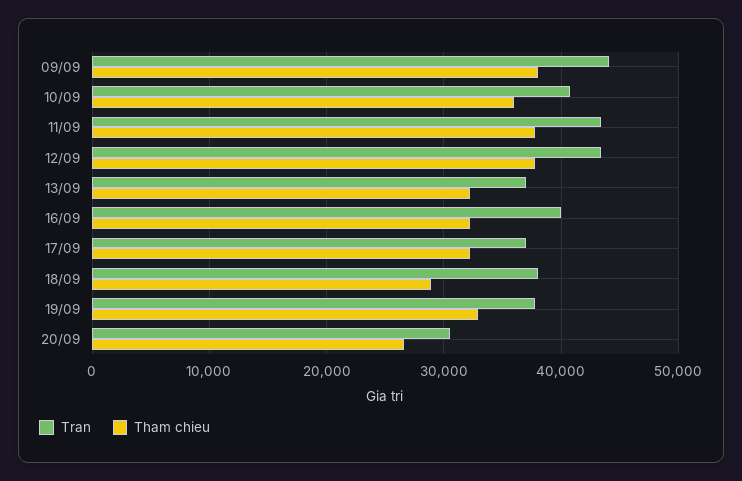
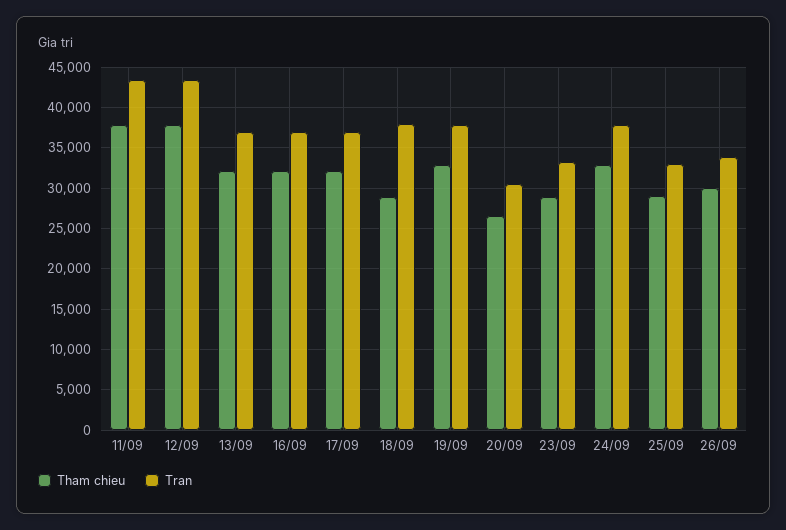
Tran, 09/09: 44000 -> none
Tham chieu, 09/09: 38000 -> none
Tran, 10/09: 41000 -> none
Tham chieu, 10/09: 36000 -> none
Tran, 16/09: 40000 -> 37000
Tham chieu, 23/09: none -> 29000
Tran, 23/09: none -> 33000
Tham chieu, 24/09: none -> 33000
Tran, 24/09: none -> 38000
Tham chieu, 25/09: none -> 29000
Tran, 25/09: none -> 33000
Tham chieu, 26/09: none -> 30000
Tran, 26/09: none -> 34000

